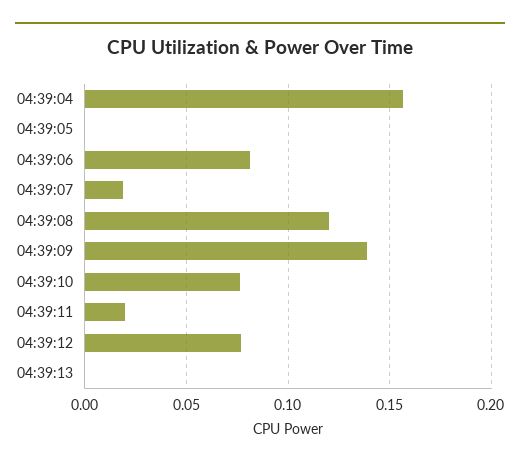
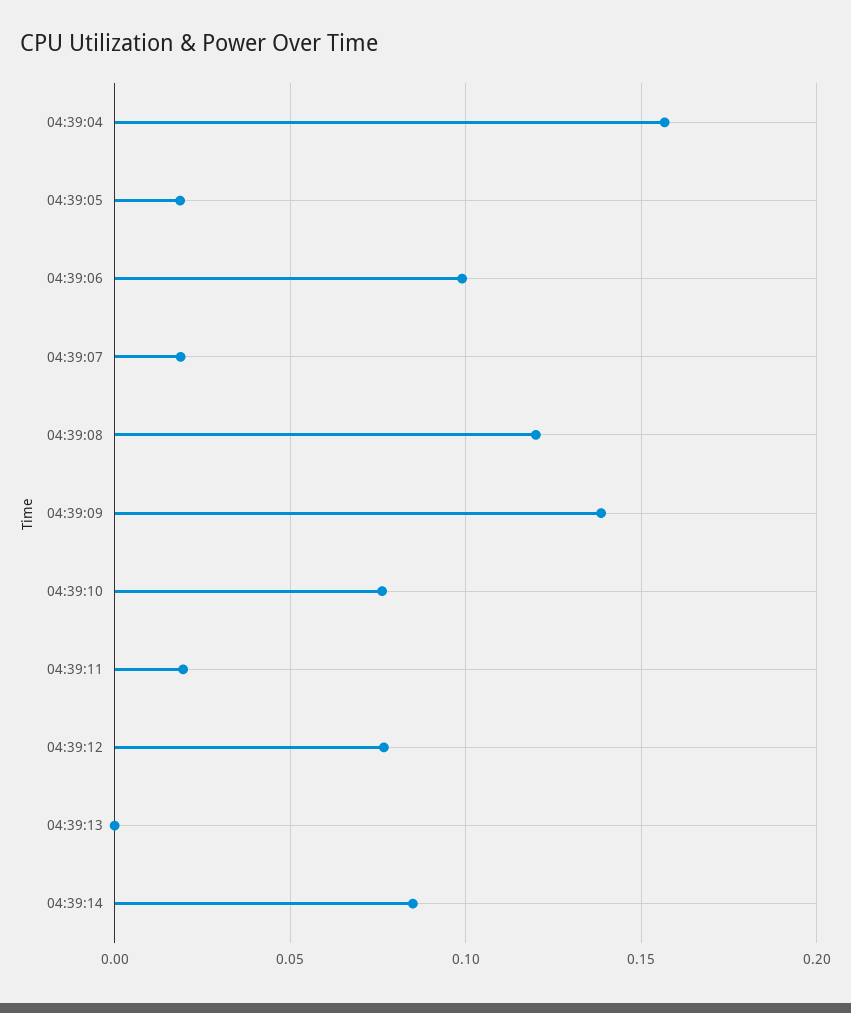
04:39:05: 0 -> 0.02
04:39:06: 0.08 -> 0.1
04:39:14: none -> 0.085

